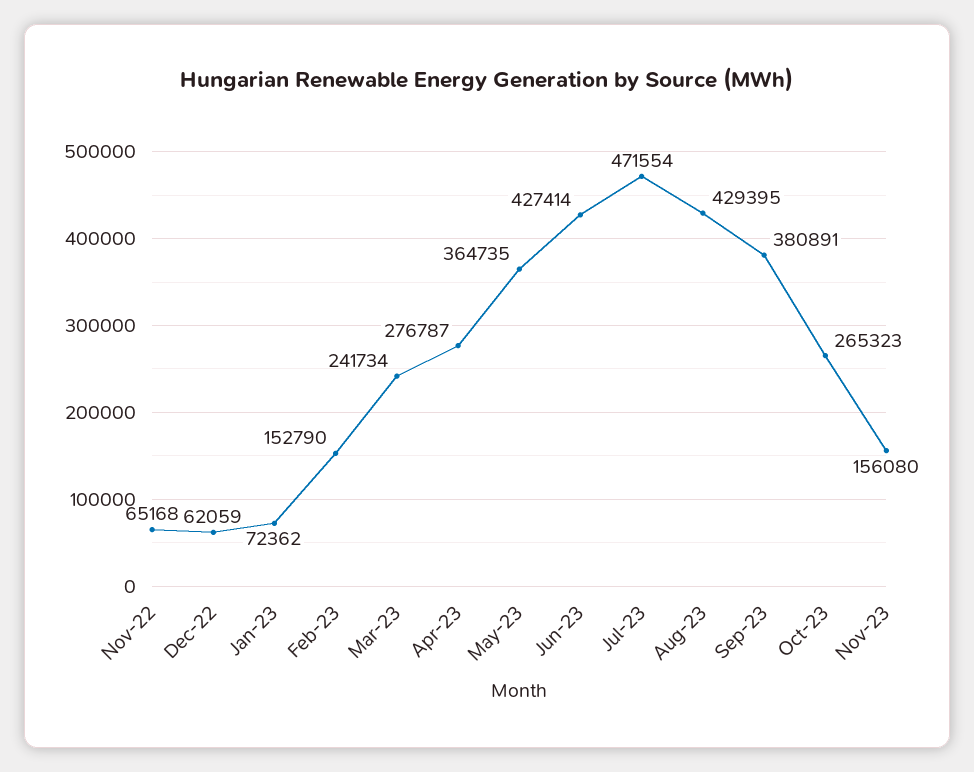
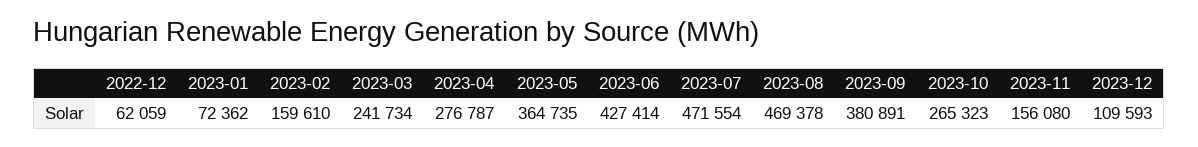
Nov-22: 65168 -> none
Feb-23: 152790 -> 159610
Aug-23: 429395 -> 469378
2023-12: none -> 109593

